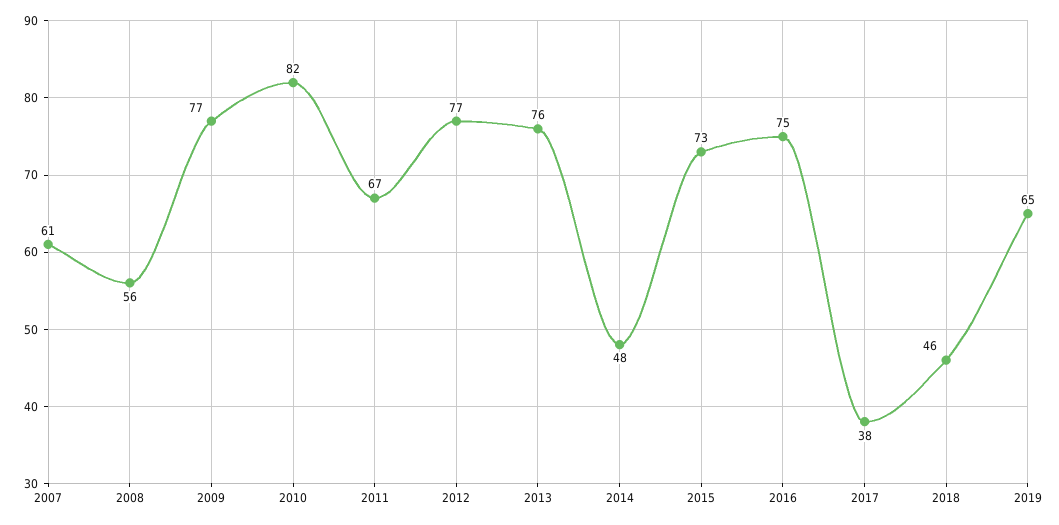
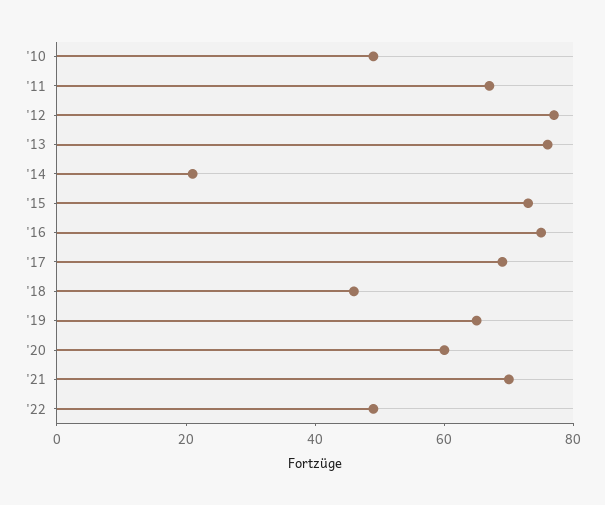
2007: 61 -> none
2008: 56 -> none
2009: 77 -> none
2010: 82 -> 50
2014: 48 -> 20
2017: 38 -> 70
'20: none -> 60
'21: none -> 70
'22: none -> 50

